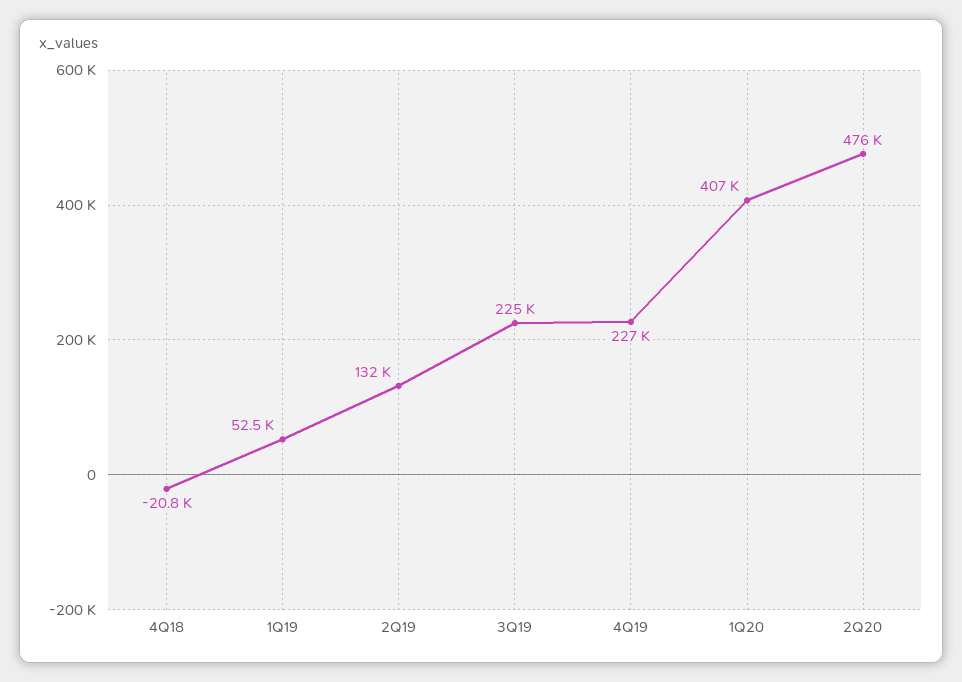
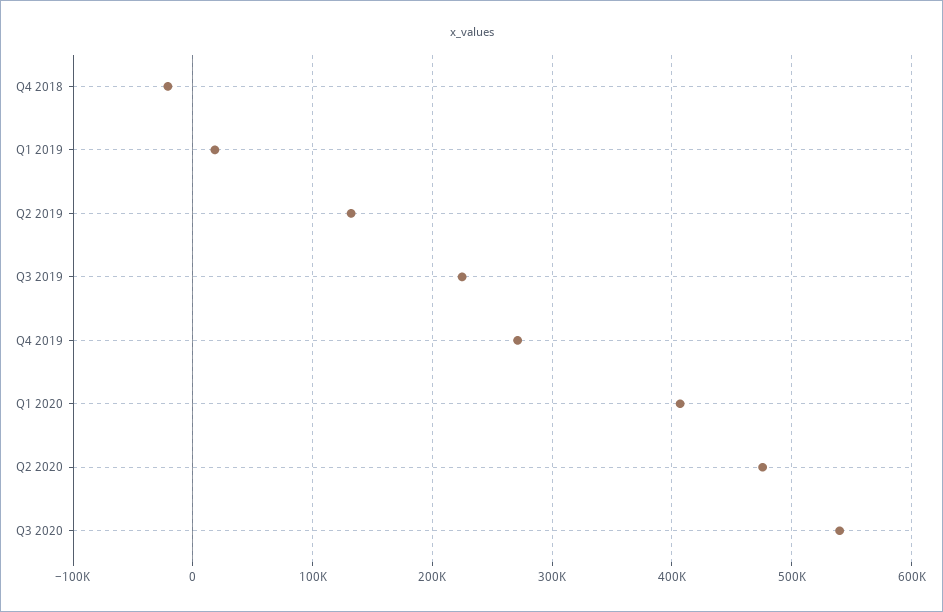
1Q19: 52500 -> 20000
4Q19: 227000 -> 270000
Q3 2020: none -> 540000

